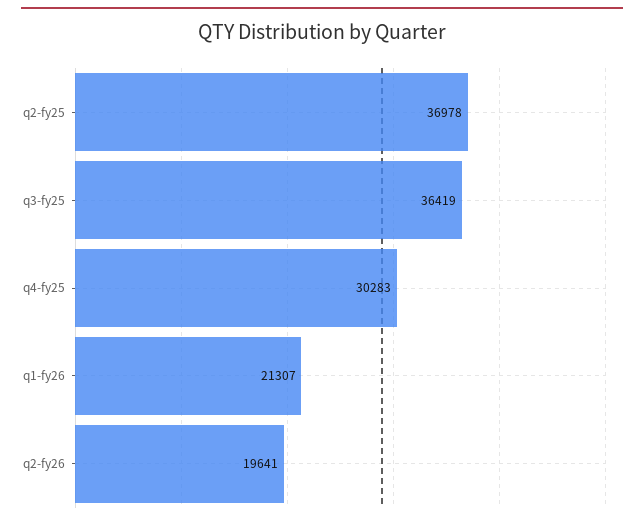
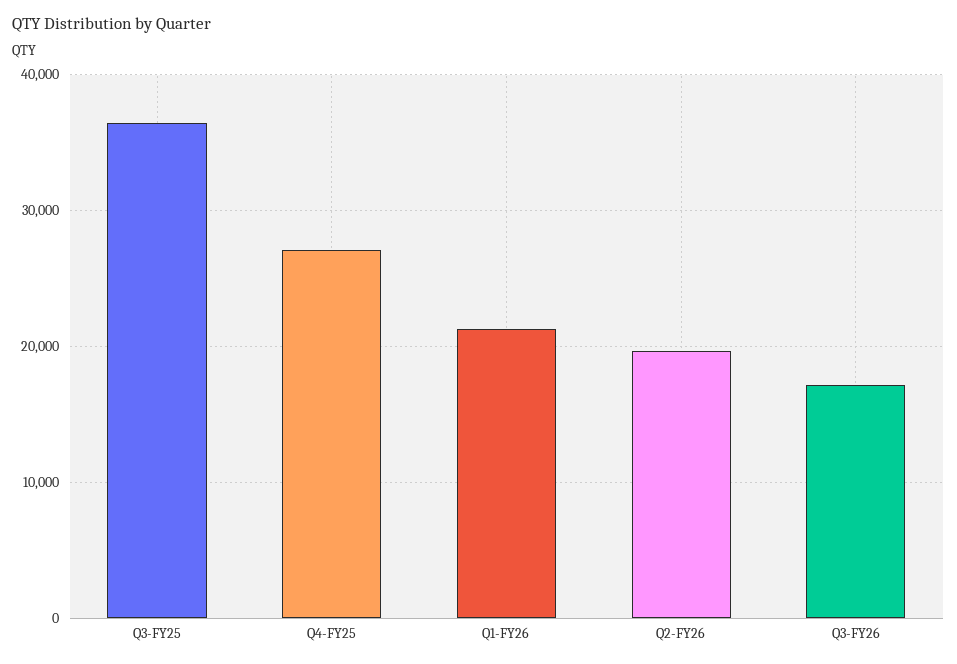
q2-fy25: 36978 -> none
q4-fy25: 30283 -> 27000
Q3-FY26: none -> 17000

